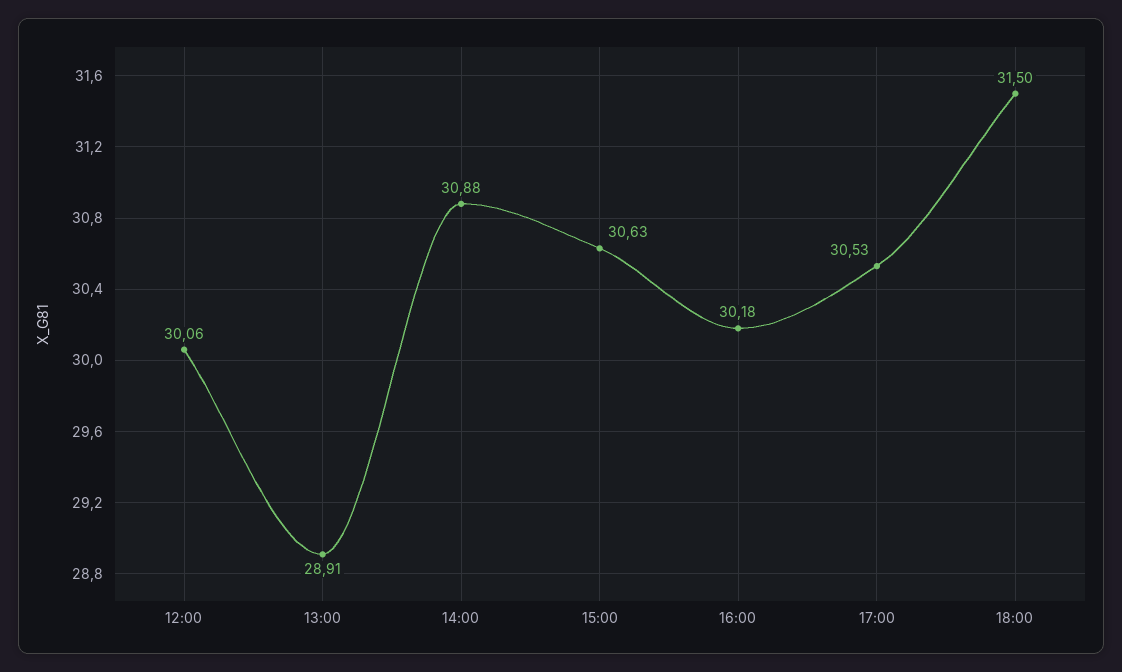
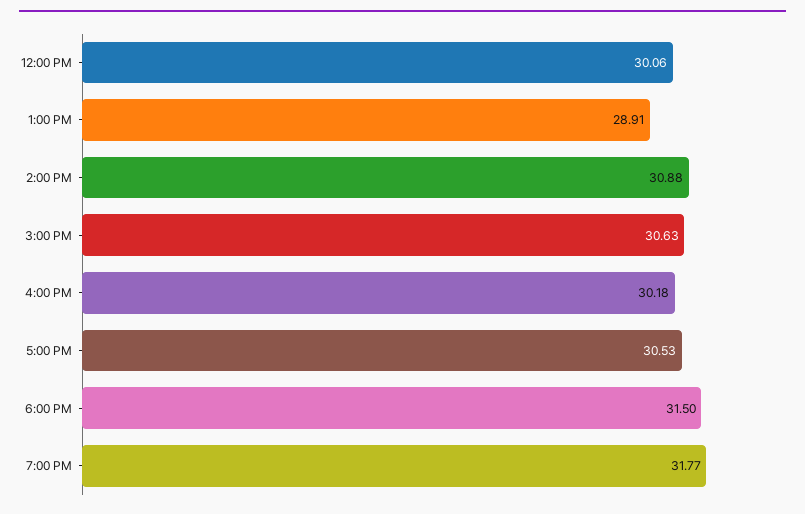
7:00 PM: none -> 31.77

